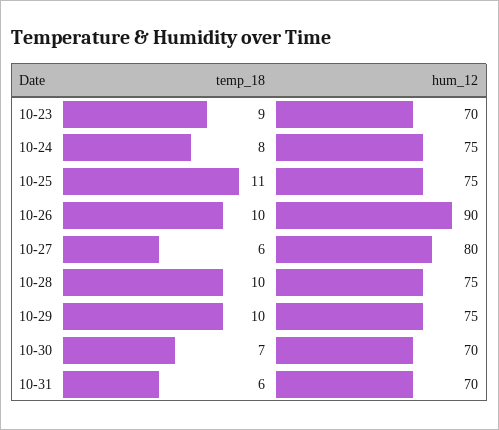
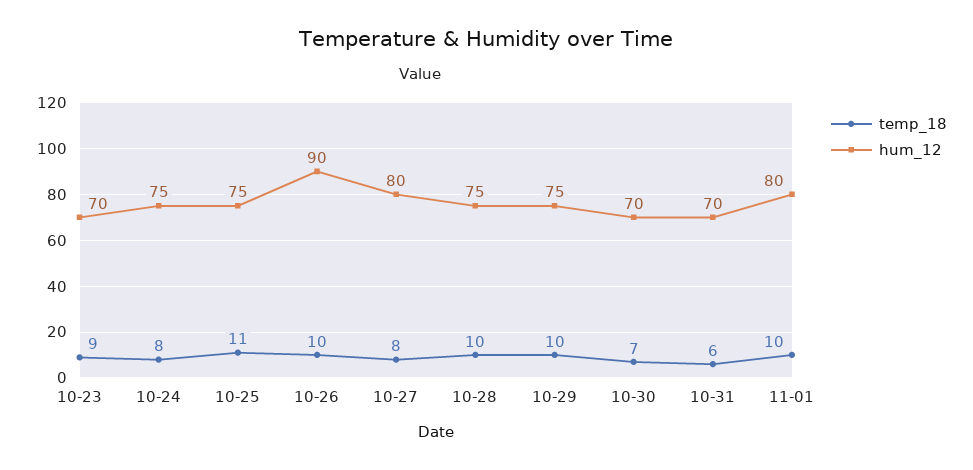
temp_18, 10-27: 6 -> 8
temp_18, 11-01: none -> 10
hum_12, 11-01: none -> 80

